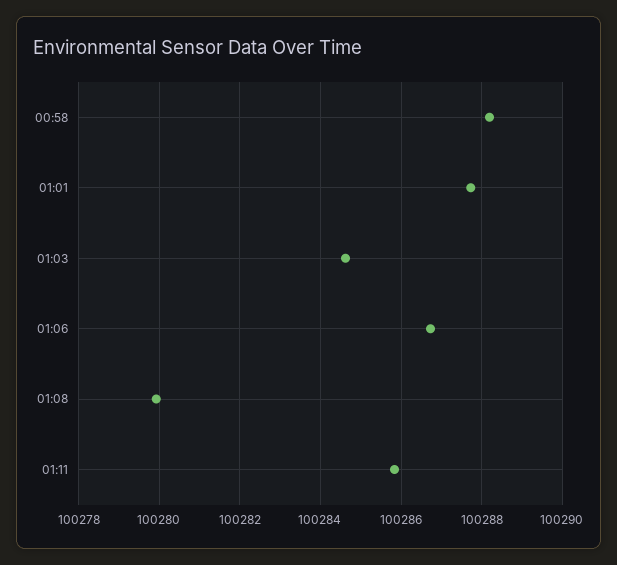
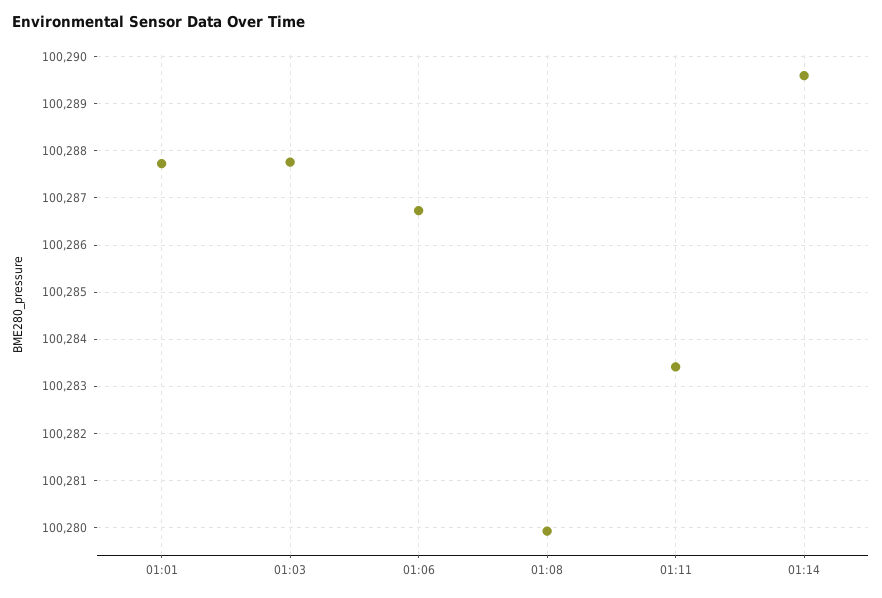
00:58: 100288.2 -> none
01:03: 100284.6 -> 100287.8
01:11: 100285.8 -> 100283.4
01:14: none -> 100289.6

